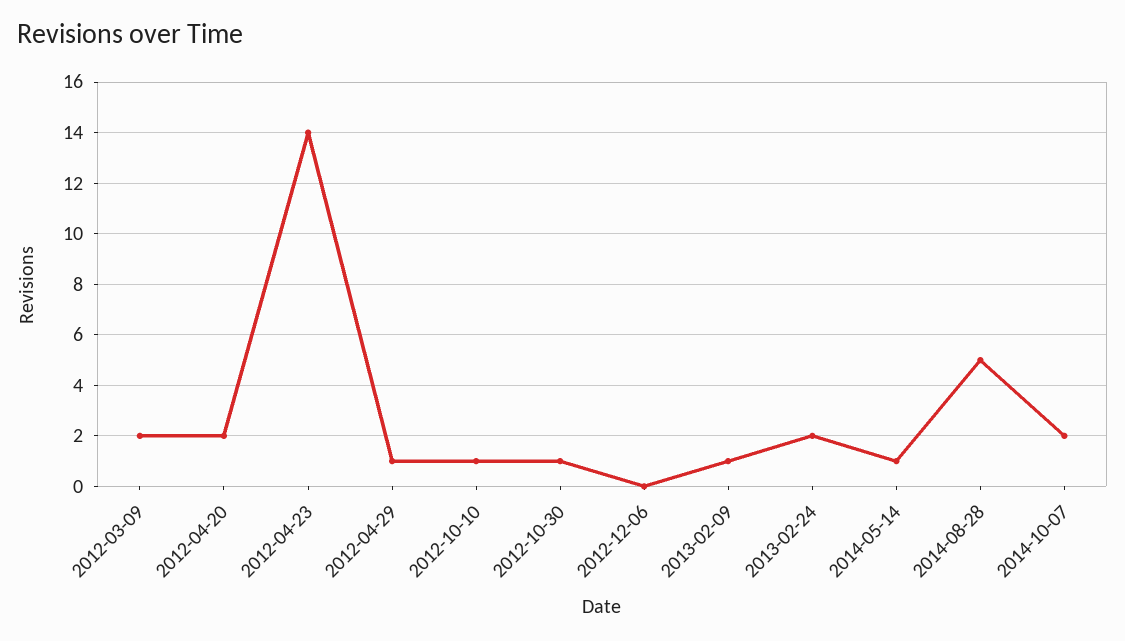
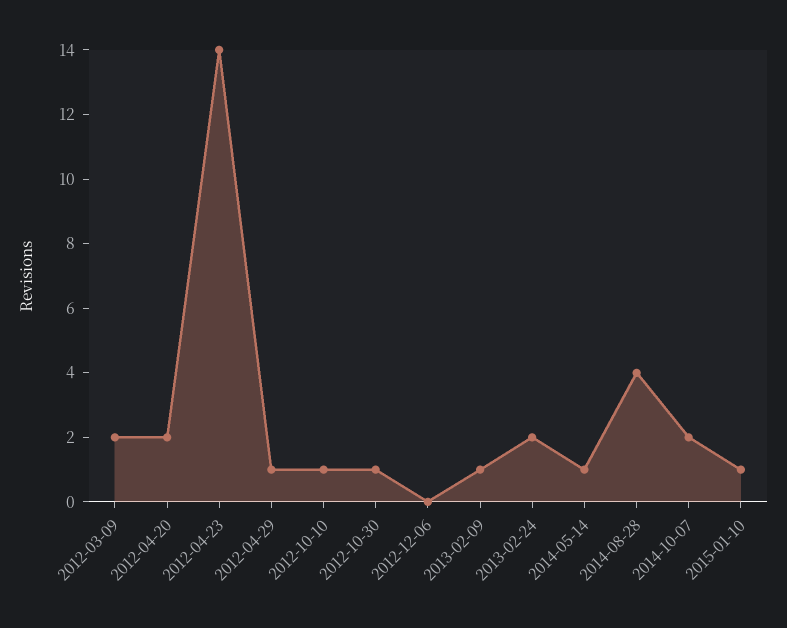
2014-08-28: 5 -> 4
2015-01-10: none -> 1

